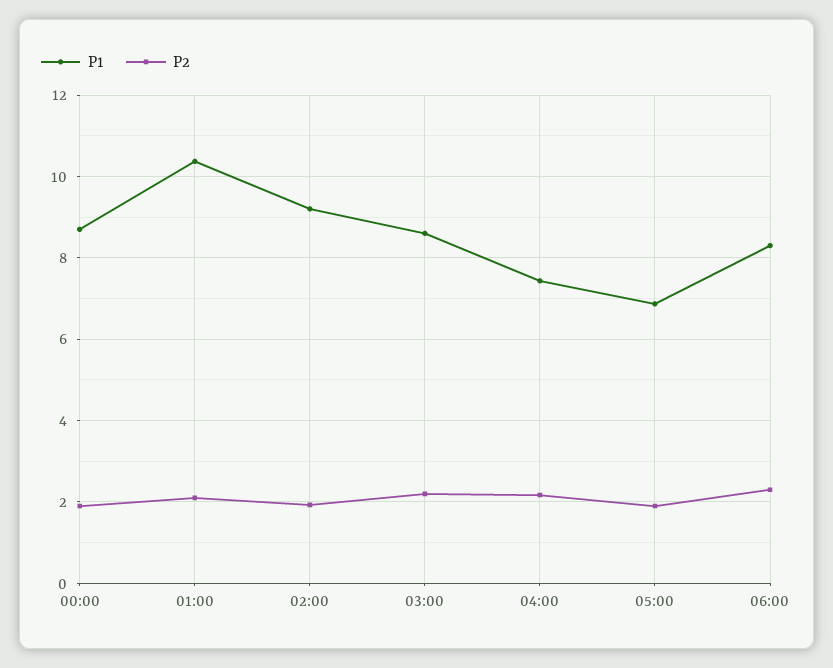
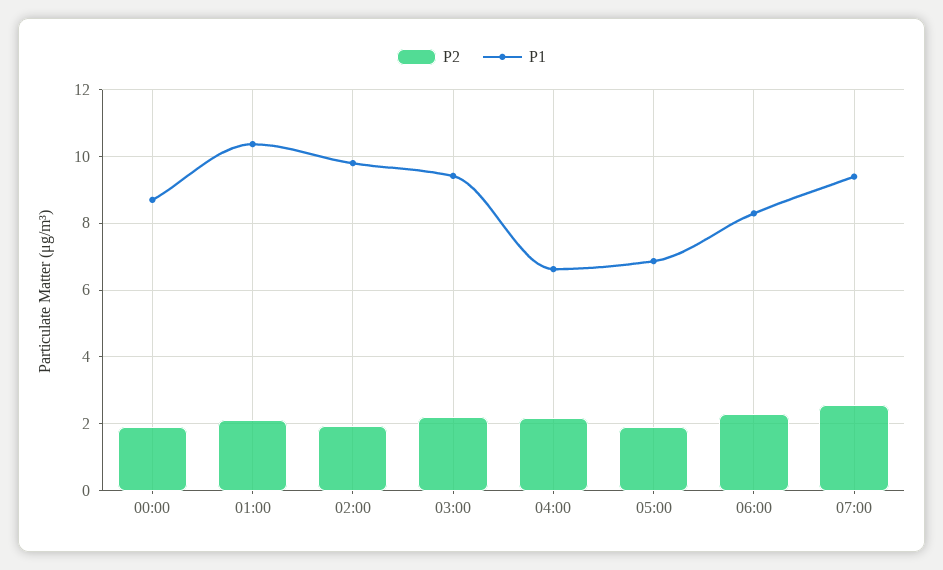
P1, 02:00: 9.2 -> 9.8
P1, 03:00: 8.6 -> 9.4
P1, 04:00: 7.4 -> 6.6
P2, 07:00: none -> 2.6
P1, 07:00: none -> 9.4

